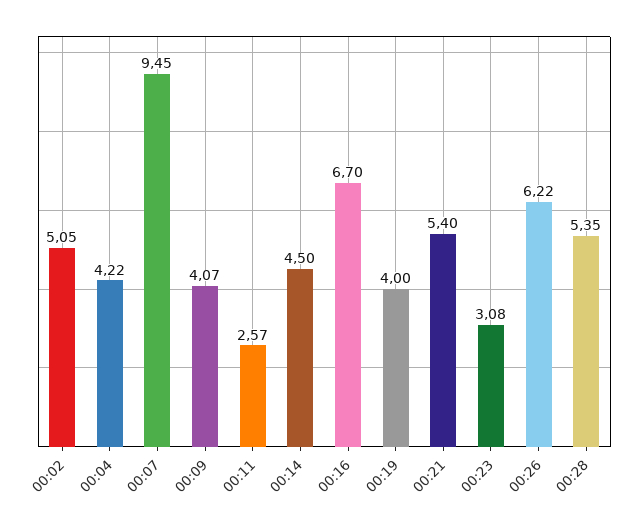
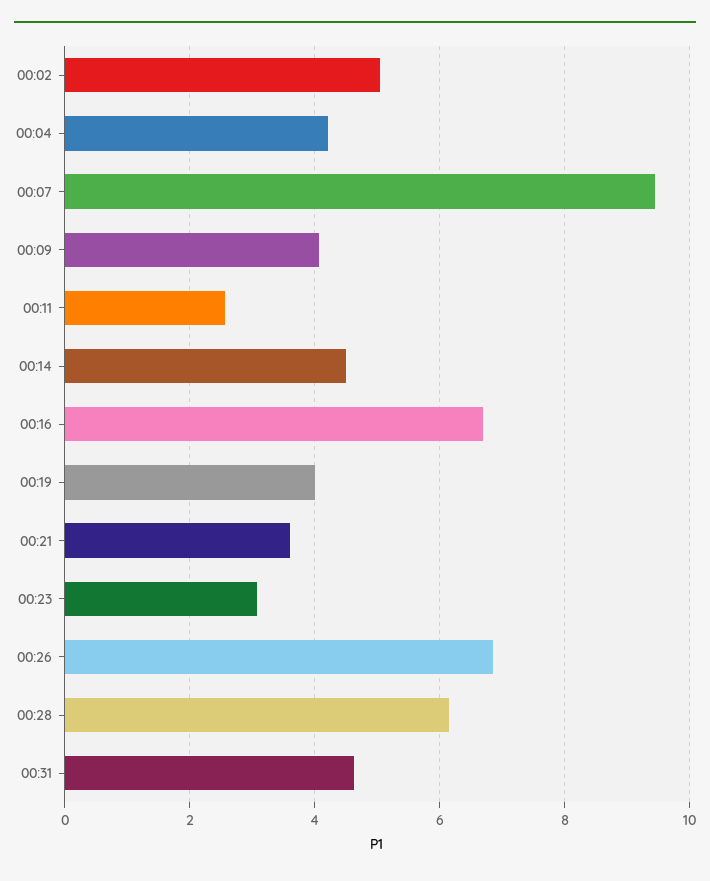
00:21: 5.4 -> 3.6
00:26: 6.22 -> 6.8
00:28: 5.35 -> 6.2
00:31: none -> 4.6

